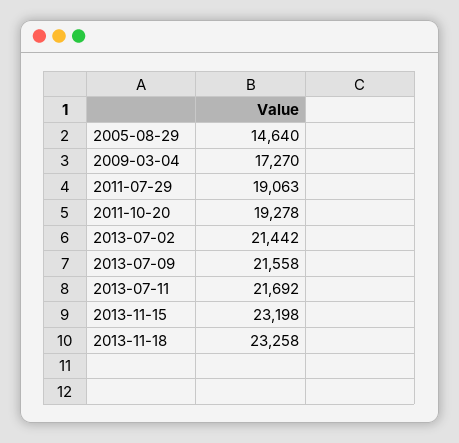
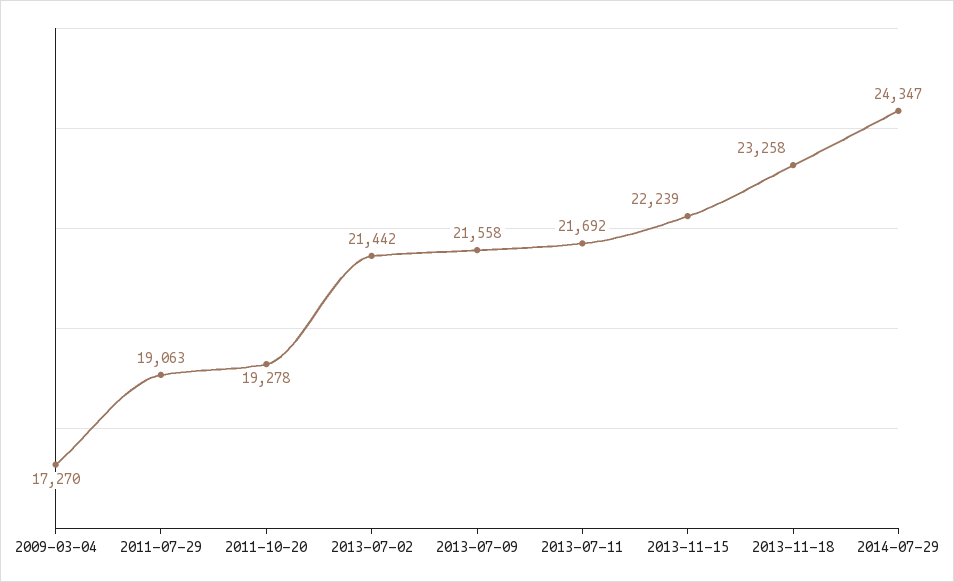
2005-08-29: 14640 -> none
2013-11-15: 23198 -> 22239
2014-07-29: none -> 24347

